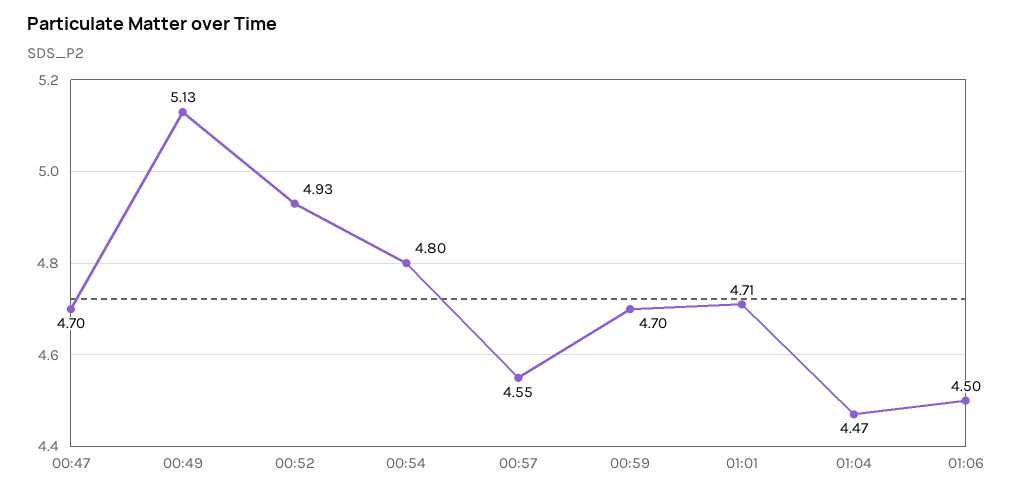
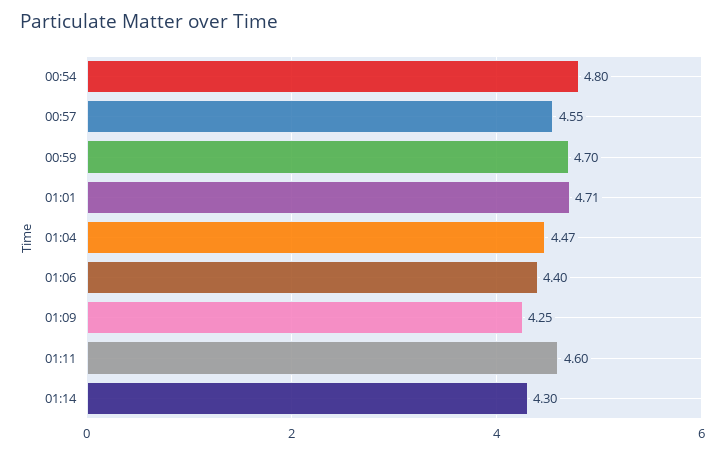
00:47: 4.7 -> none
00:49: 5.13 -> none
00:52: 4.93 -> none
01:06: 4.5 -> 4.4
01:09: none -> 4.25
01:11: none -> 4.6
01:14: none -> 4.3

